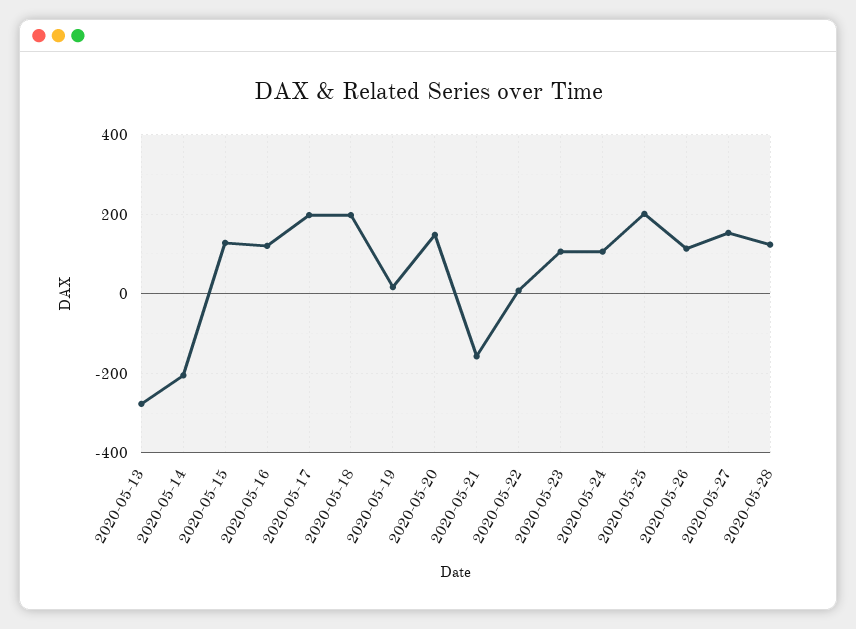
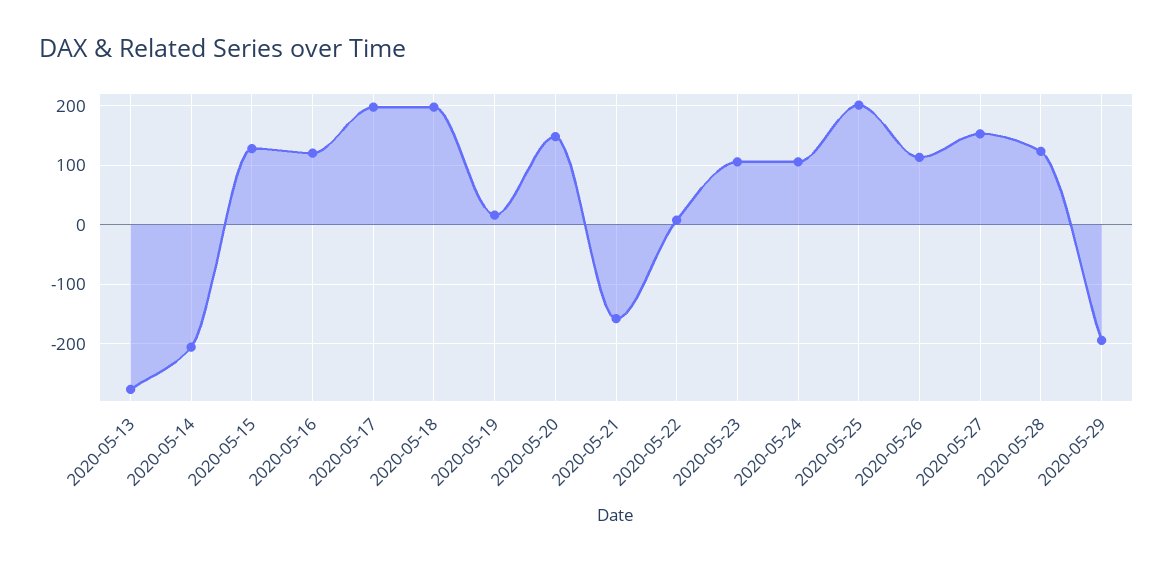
2020-05-29: none -> -200

